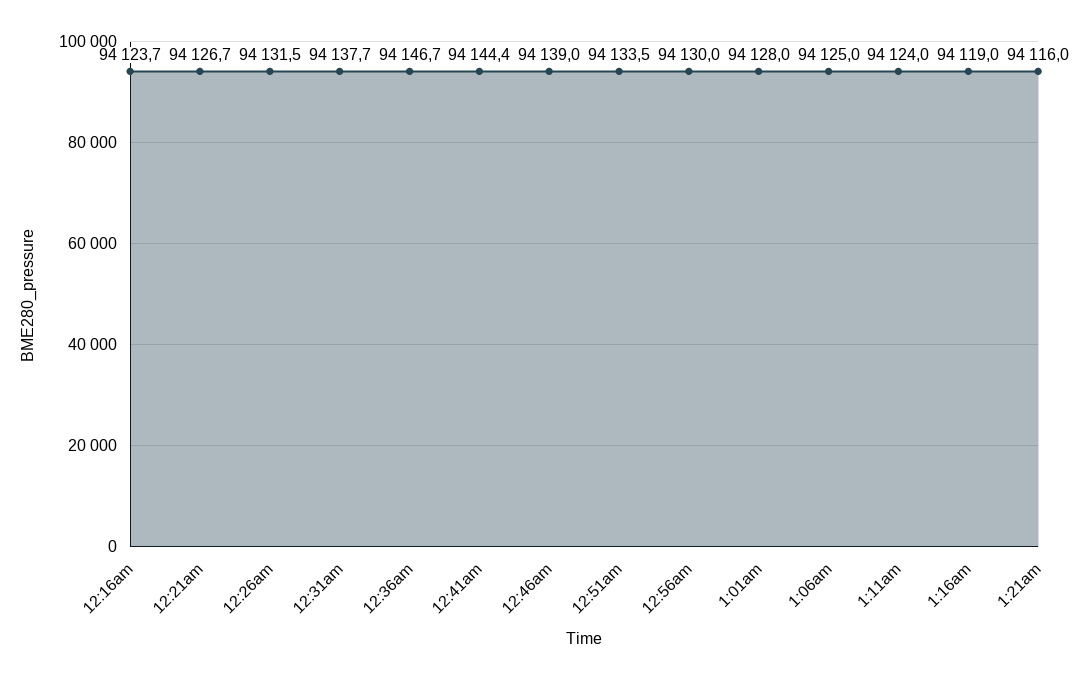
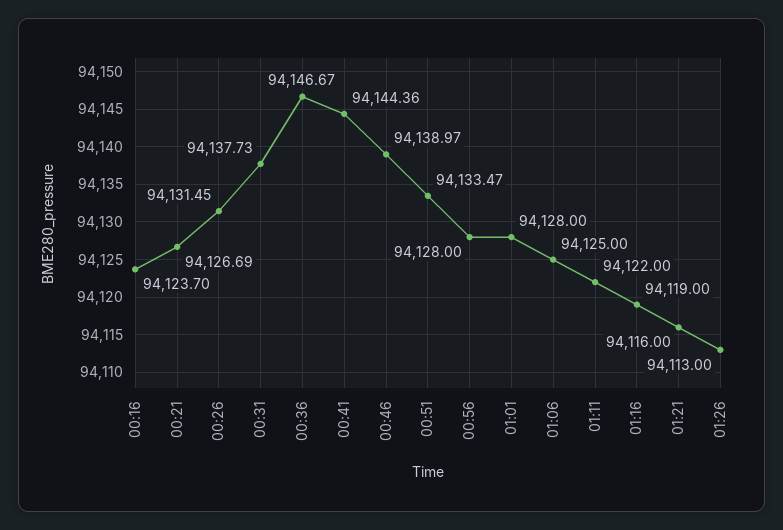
12:56am: 94130 -> 94128
1:11am: 94124 -> 94122
01:26: none -> 94113

